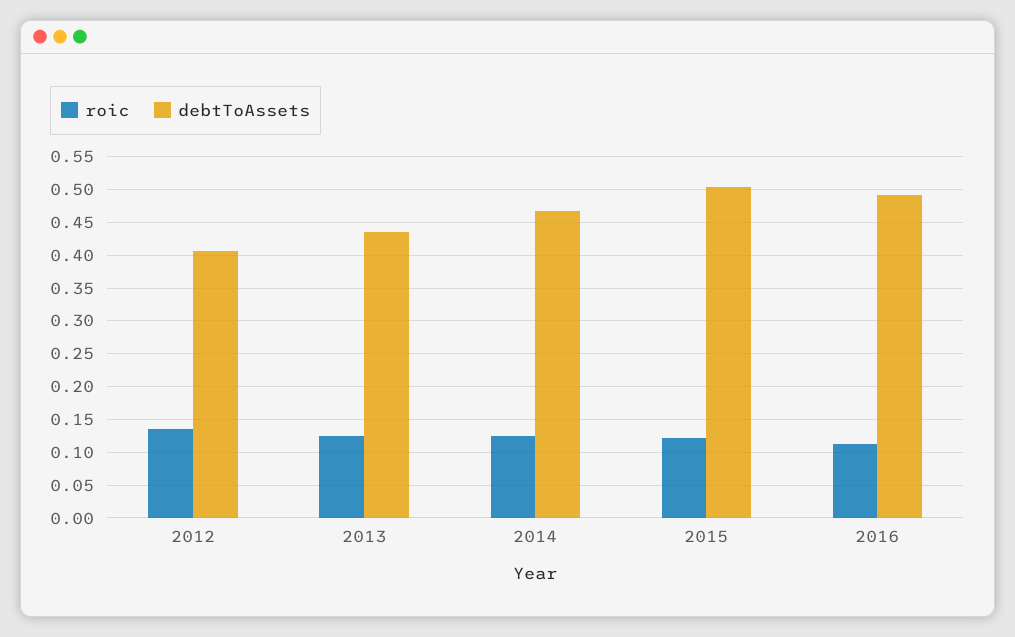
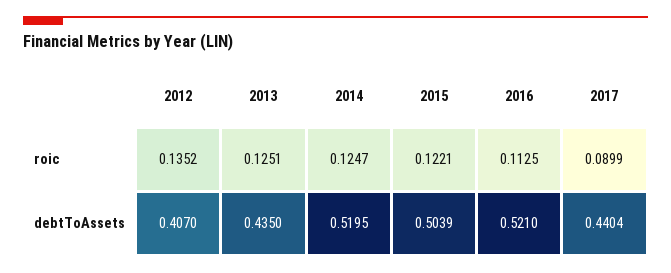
debtToAssets, 2014: 0.47 -> 0.5195
debtToAssets, 2016: 0.49 -> 0.521
roic, 2017: none -> 0.0899
debtToAssets, 2017: none -> 0.4404

